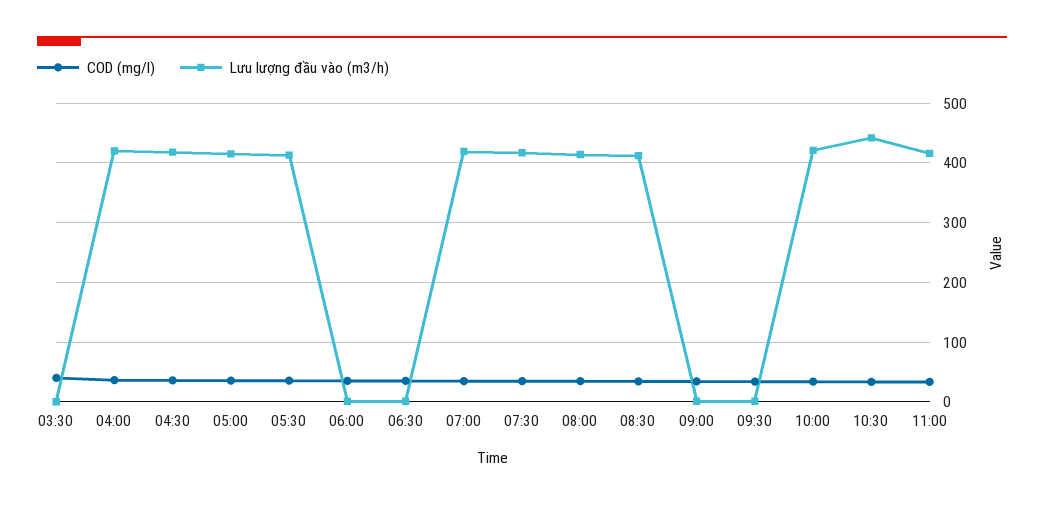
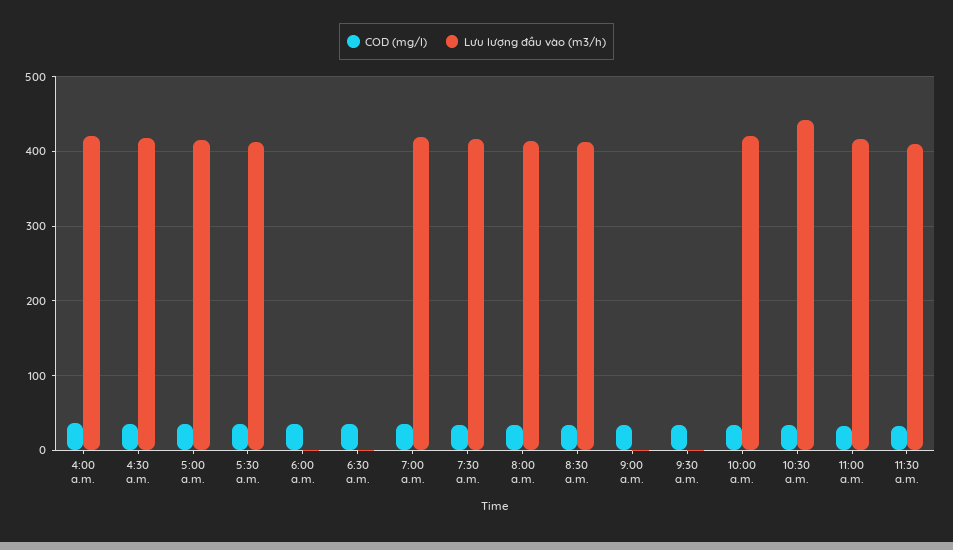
COD (mg/l), 03:30: 40 -> none
Lưu lượng đầu vào (m3/h), 03:30: 0 -> none
COD (mg/l), 11:30 a.m.: none -> 30
Lưu lượng đầu vào (m3/h), 11:30 a.m.: none -> 410

